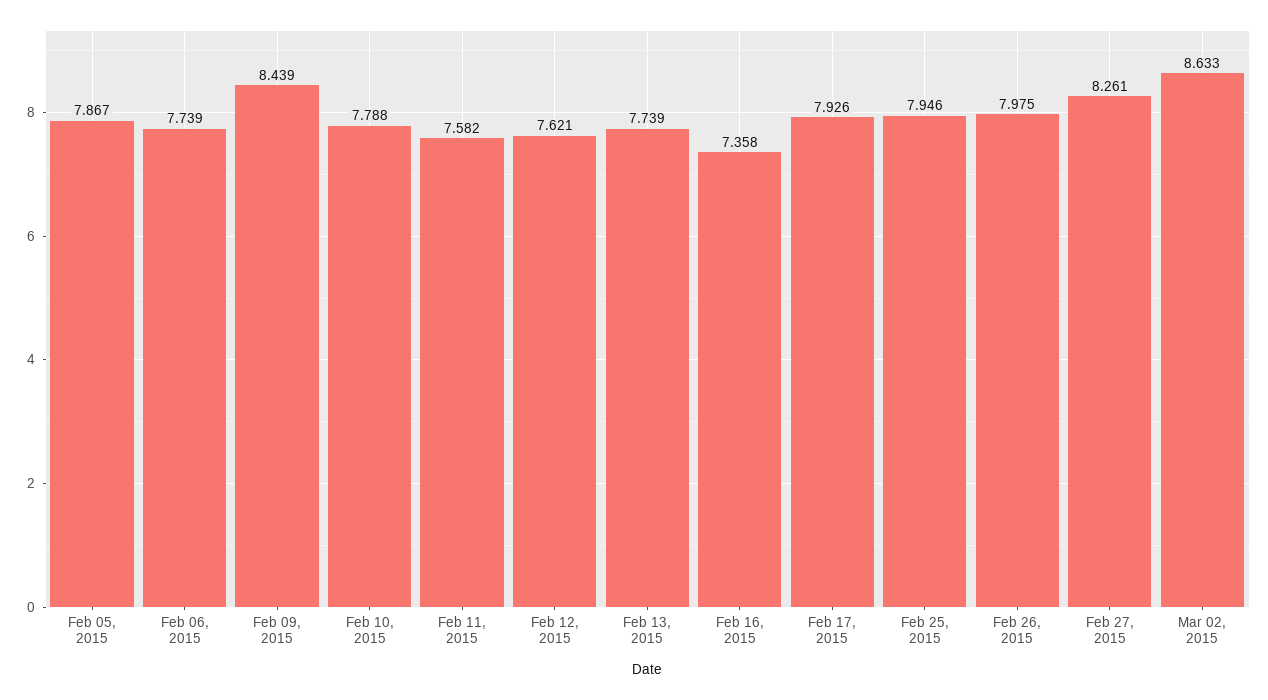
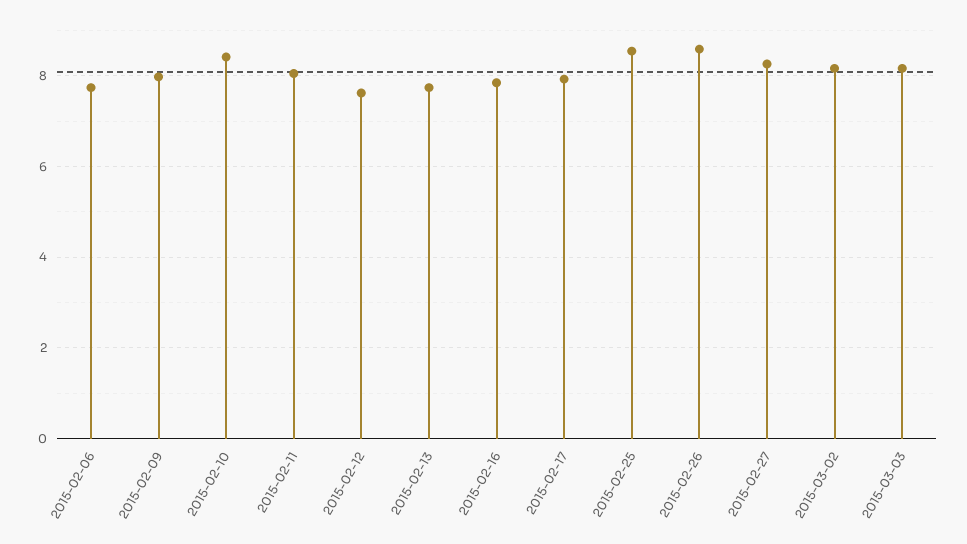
Feb 05, 2015: 7.867 -> none
Feb 09, 2015: 8.439 -> 8
Feb 10, 2015: 7.788 -> 8.4
Feb 11, 2015: 7.582 -> 8
Feb 16, 2015: 7.358 -> 7.8
Feb 25, 2015: 7.946 -> 8.6
Feb 26, 2015: 7.975 -> 8.6
Mar 02, 2015: 8.633 -> 8.2
2015-03-03: none -> 8.2

